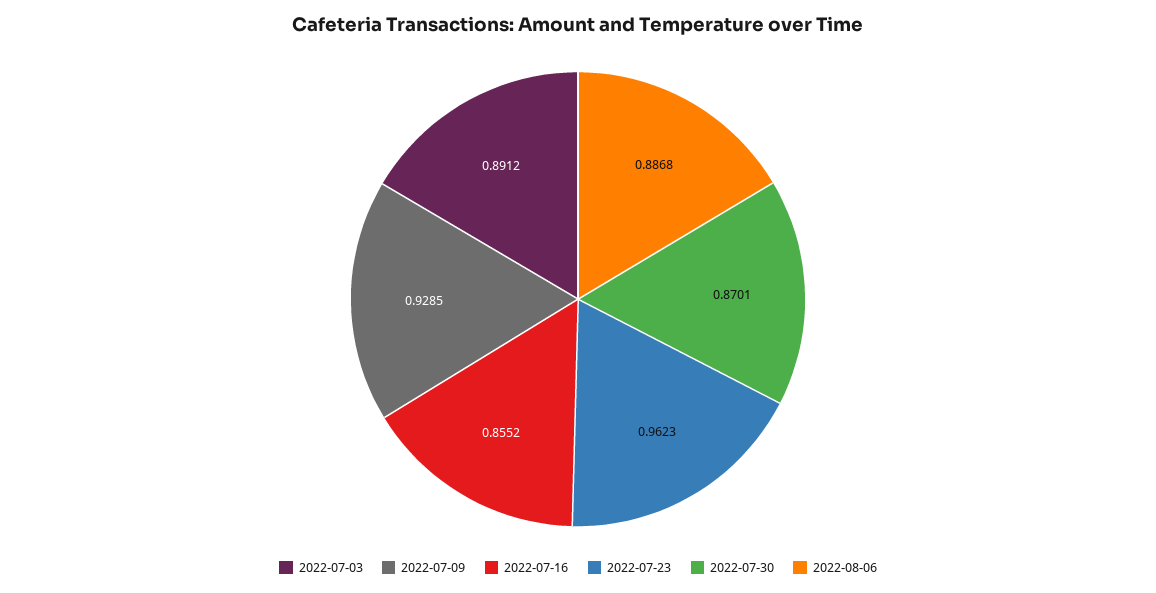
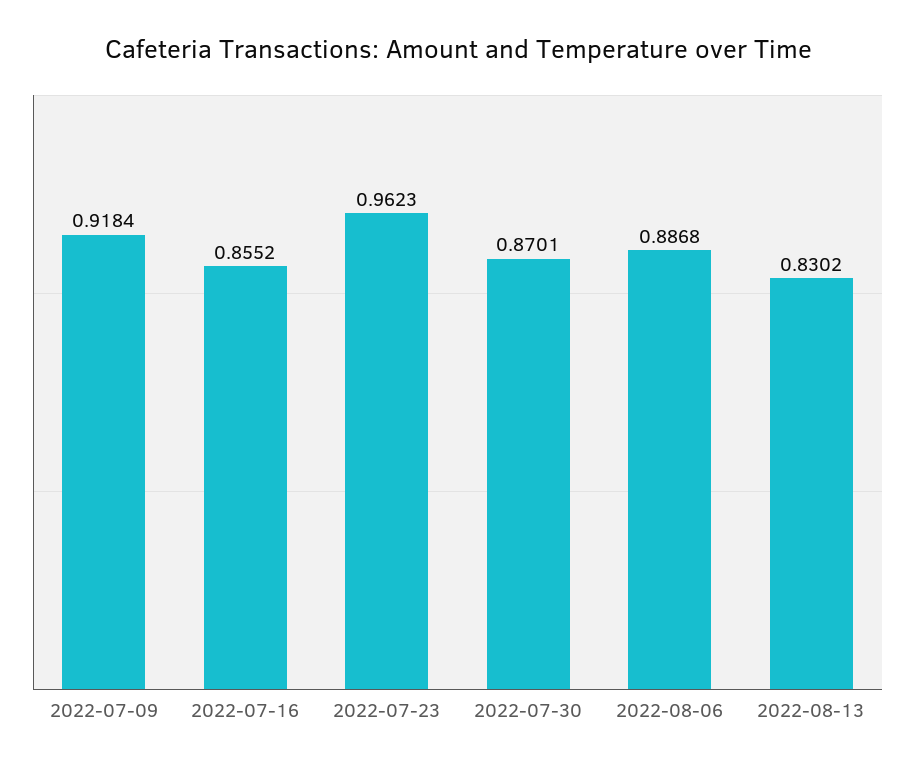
2022-07-03: 0.8912 -> none
2022-07-09: 0.9285 -> 0.9184
2022-08-13: none -> 0.8302

